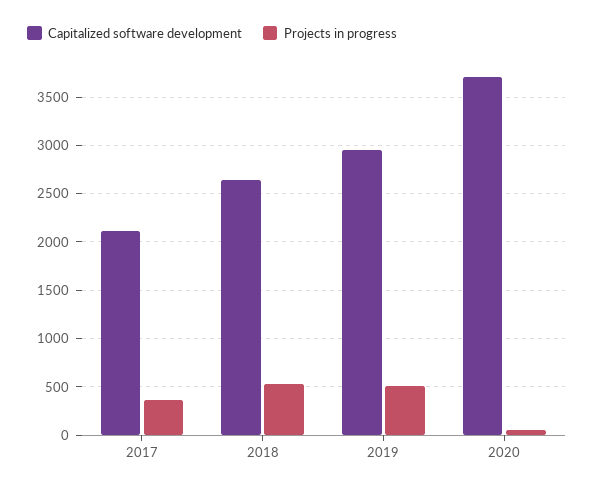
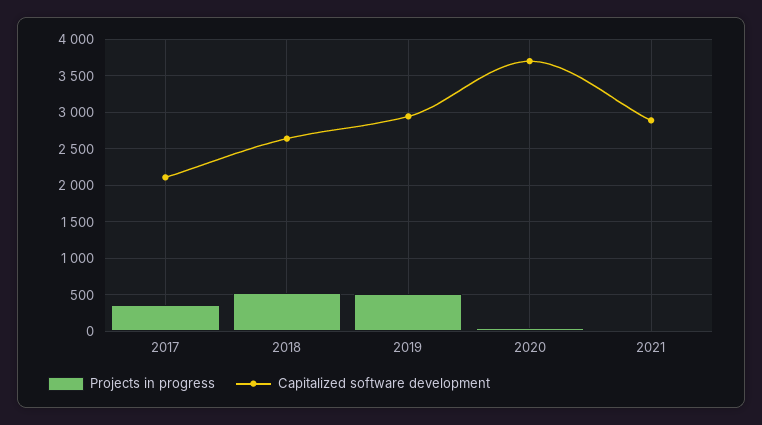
Projects in progress, 2021: none -> 0
Capitalized software development, 2021: none -> 2900

